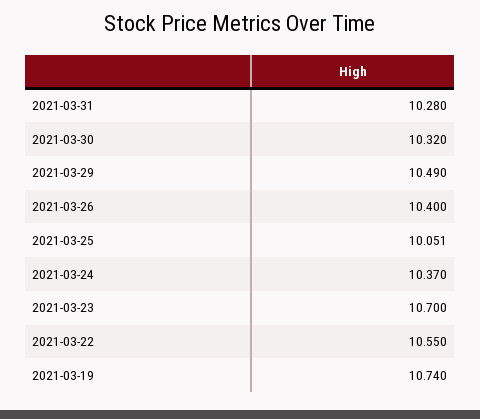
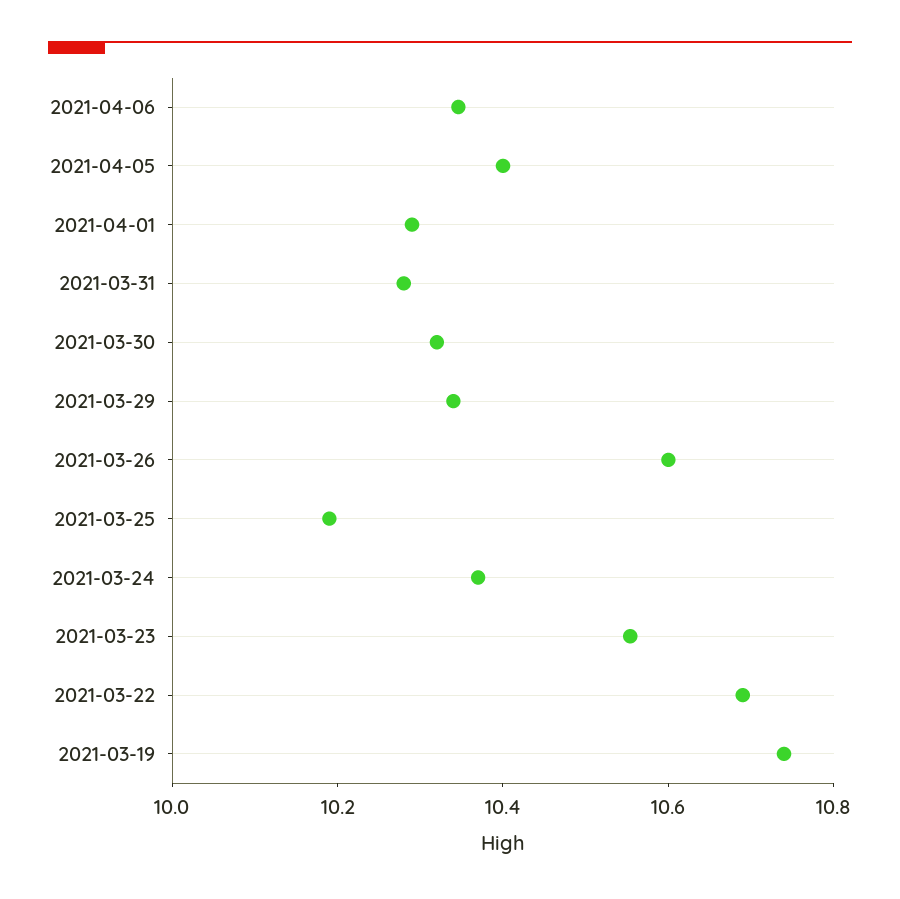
2021-03-29: 10.49 -> 10.35
2021-03-26: 10.4 -> 10.6
2021-03-25: 10.051 -> 10.2
2021-03-23: 10.7 -> 10.55
2021-03-22: 10.55 -> 10.7
2021-04-06: none -> 10.35
2021-04-05: none -> 10.4
2021-04-01: none -> 10.3

